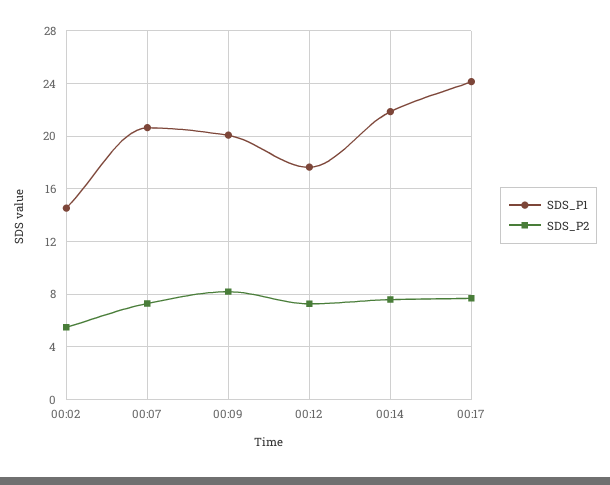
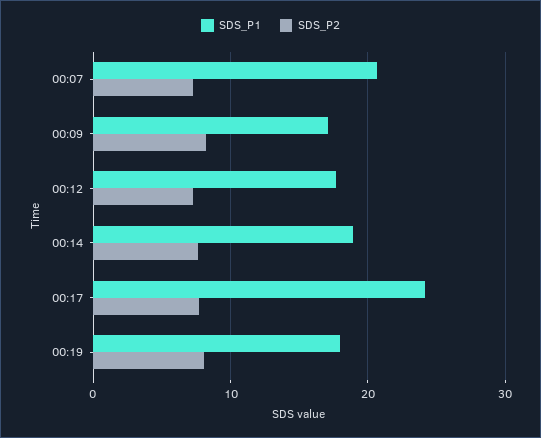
SDS_P1, 00:02: 14.5 -> none
SDS_P2, 00:02: 5.5 -> none
SDS_P1, 00:09: 20 -> 17
SDS_P1, 00:14: 22 -> 19
SDS_P1, 00:19: none -> 18
SDS_P2, 00:19: none -> 8

